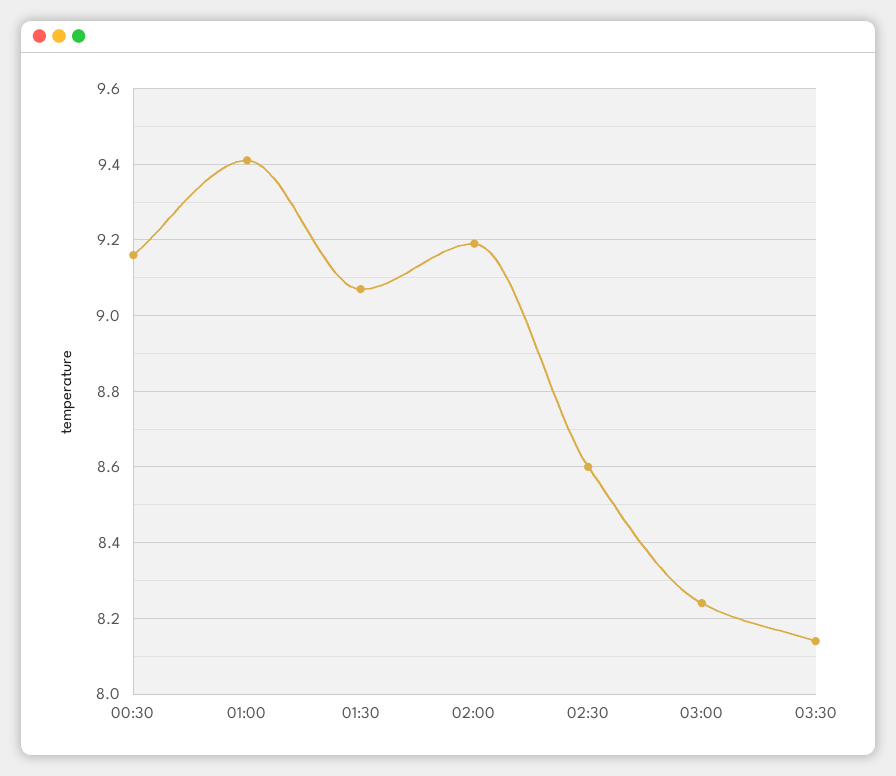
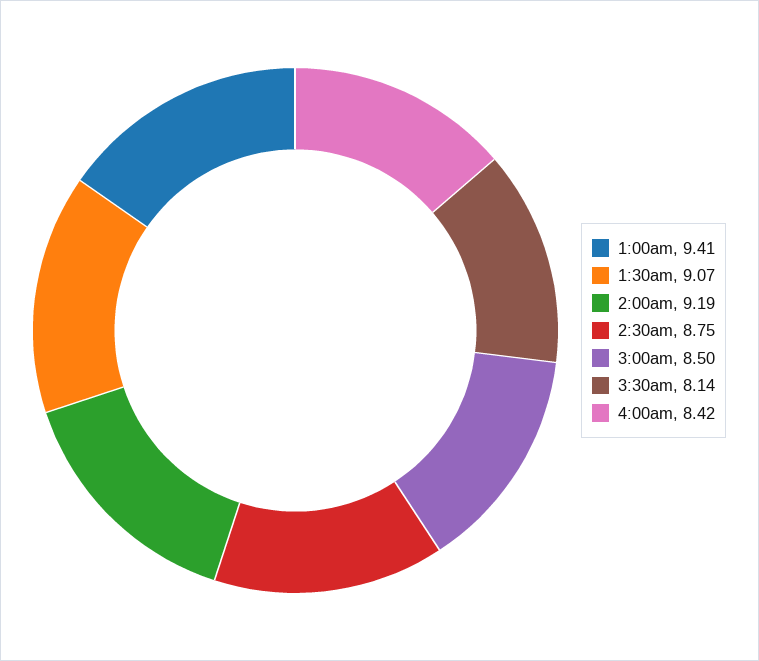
00:30: 9.15 -> none
02:30: 8.6 -> 8.75
03:00: 8.25 -> 8.5
4:00am: none -> 8.42

